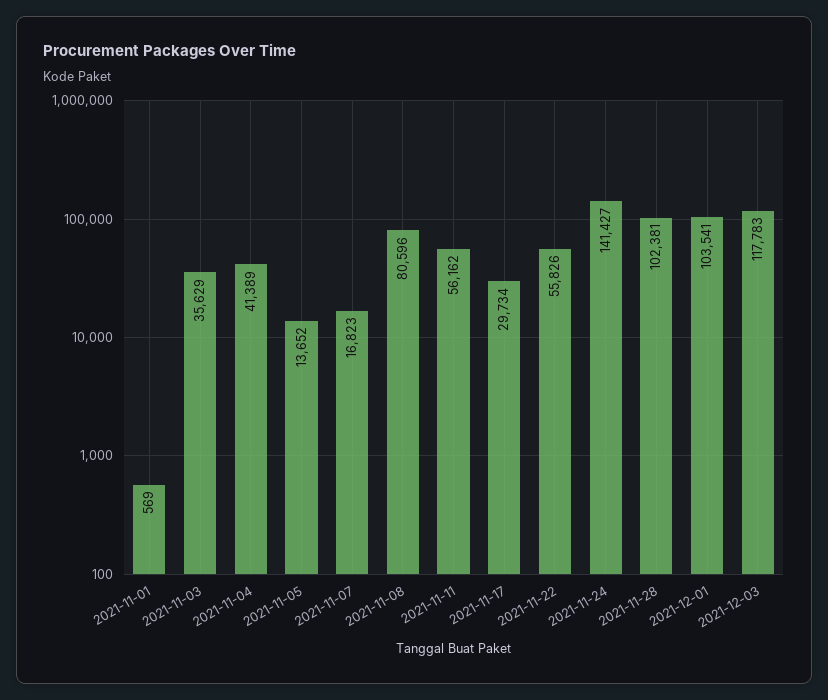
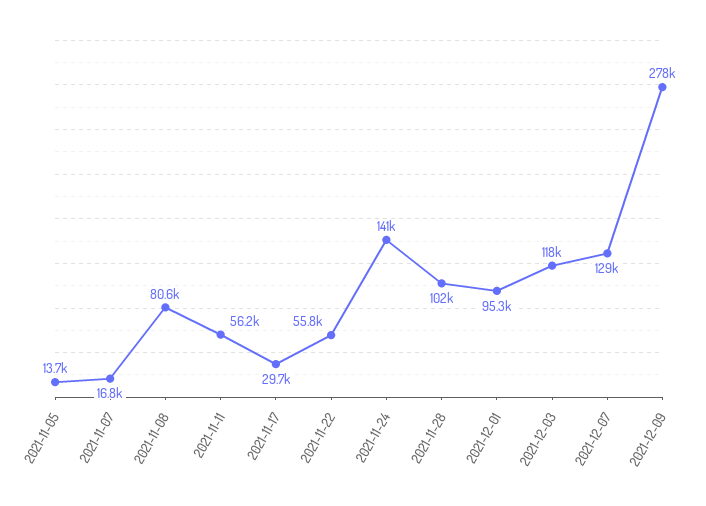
2021-11-01: 569 -> none
2021-11-03: 35629 -> none
2021-11-04: 41389 -> none
2021-12-01: 103541 -> 95300
2021-12-07: none -> 129000
2021-12-09: none -> 278000

